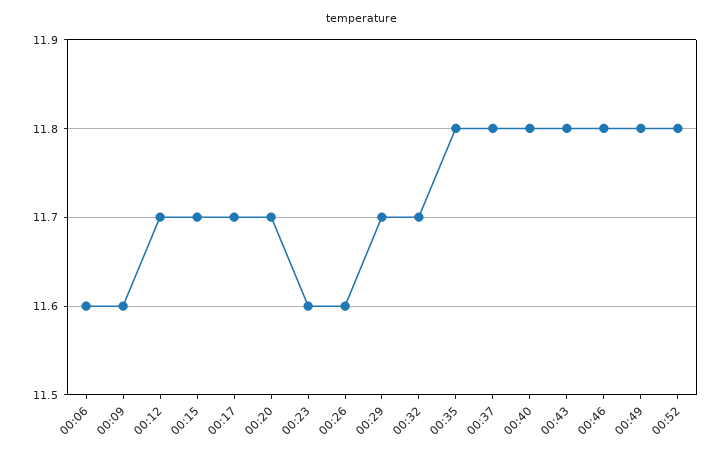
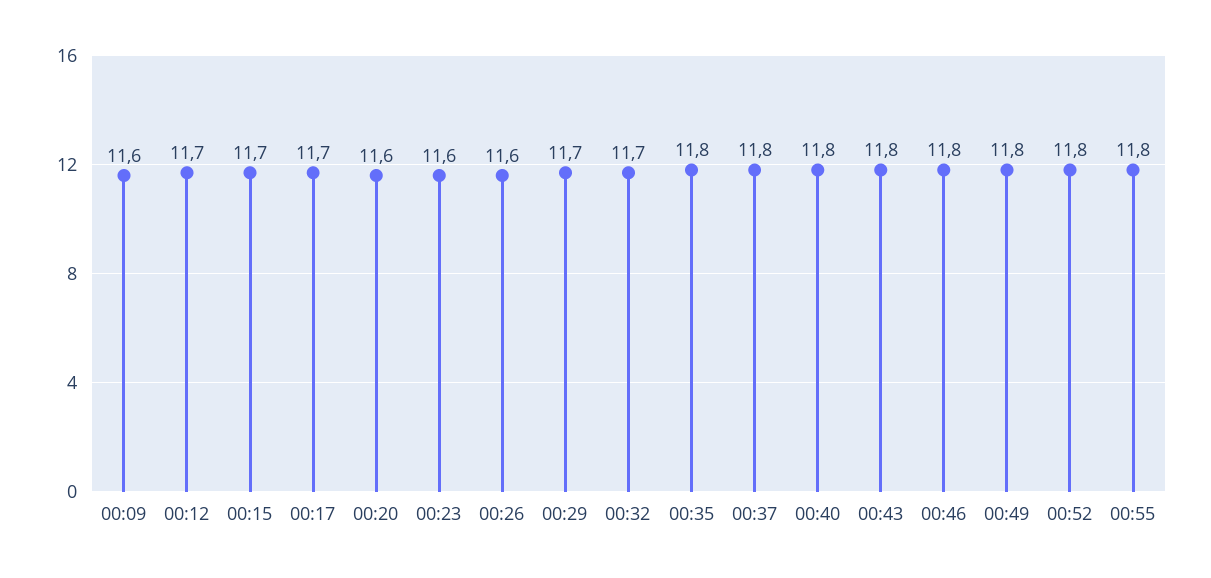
00:06: 11.6 -> none
00:20: 11.7 -> 11.6
00:55: none -> 11.8

